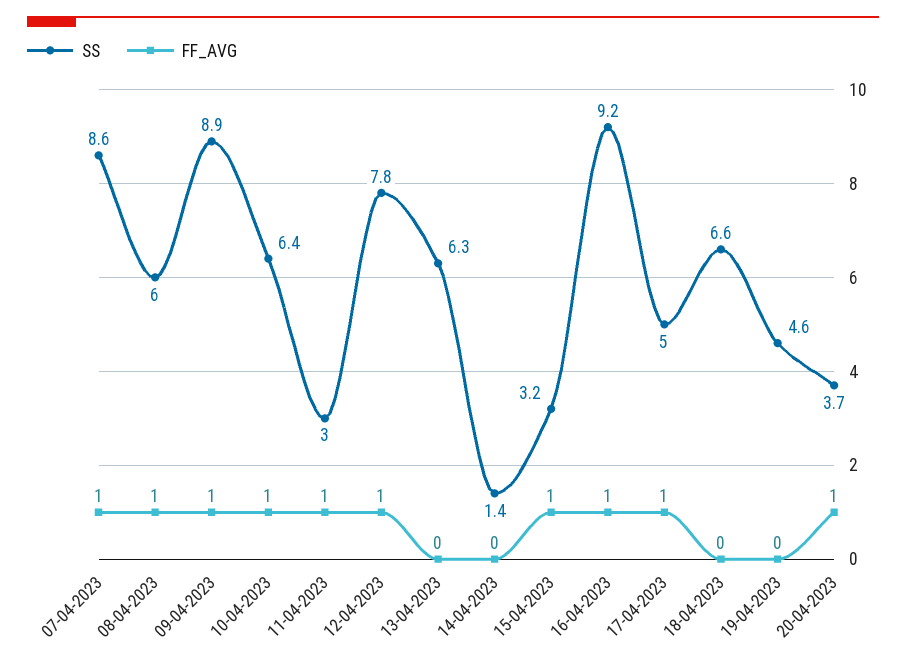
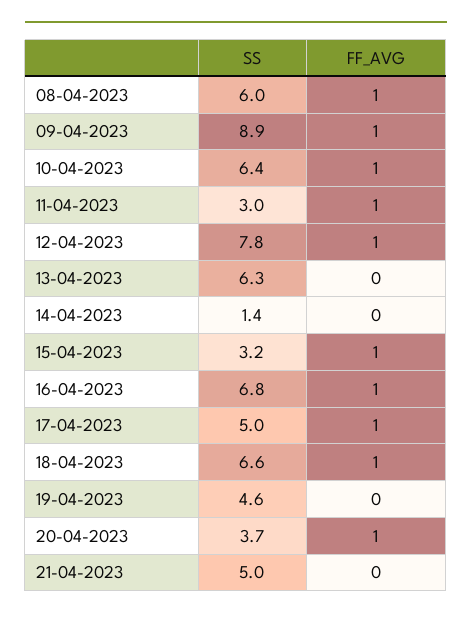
SS, 07-04-2023: 8.6 -> none
FF_AVG, 07-04-2023: 1 -> none
SS, 16-04-2023: 9.2 -> 6.8
FF_AVG, 18-04-2023: 0 -> 1
SS, 21-04-2023: none -> 5
FF_AVG, 21-04-2023: none -> 0

